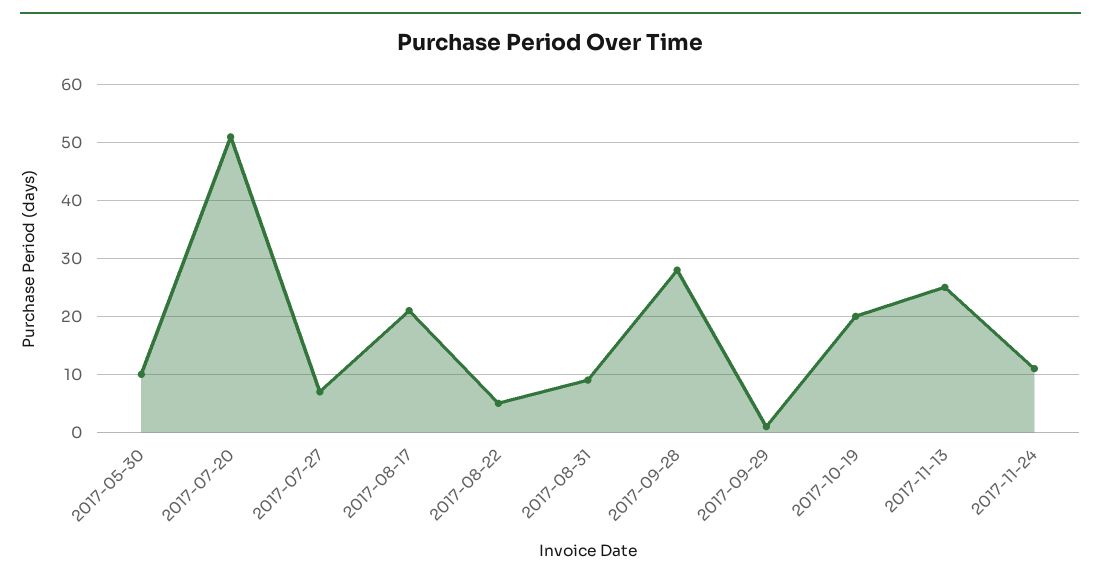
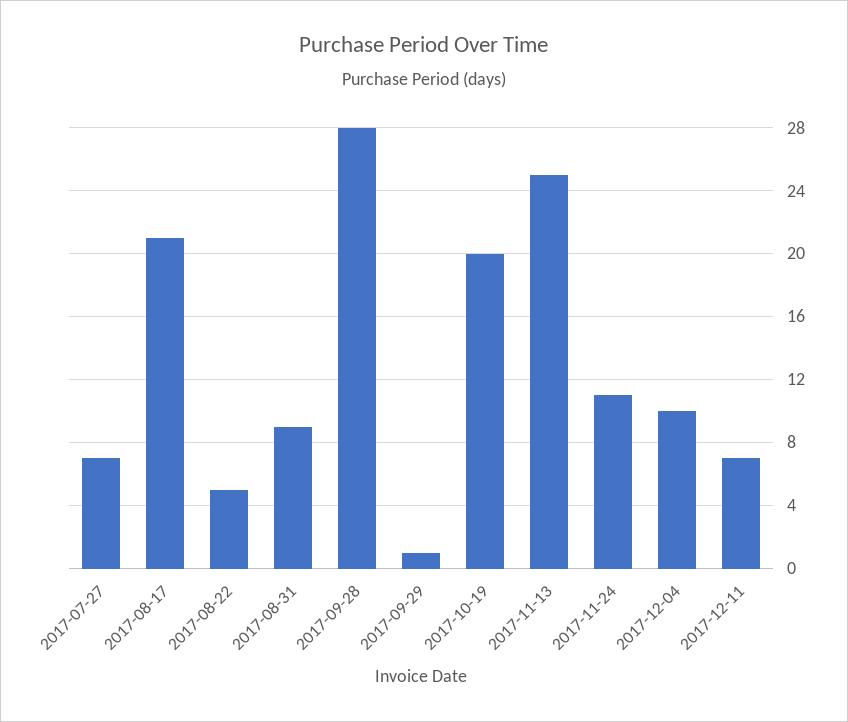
2017-05-30: 10 -> none
2017-07-20: 50 -> none
2017-12-04: none -> 10
2017-12-11: none -> 7

